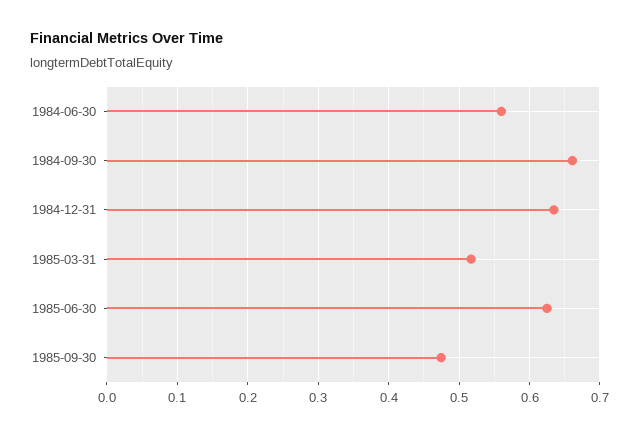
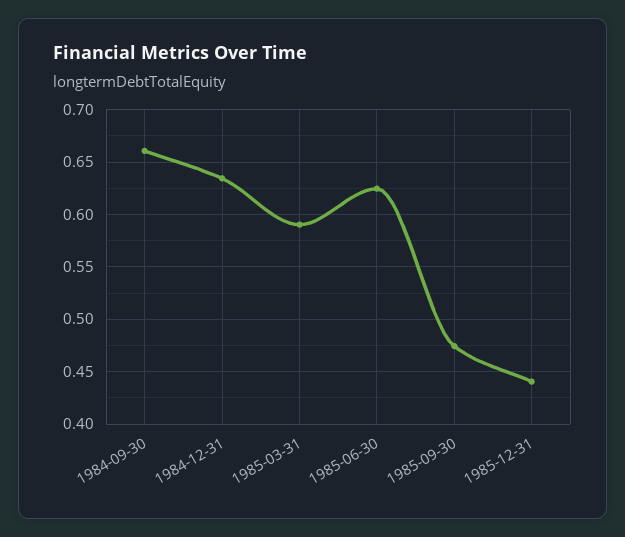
1984-06-30: 0.56 -> none
1985-03-31: 0.52 -> 0.59
1985-12-31: none -> 0.44

